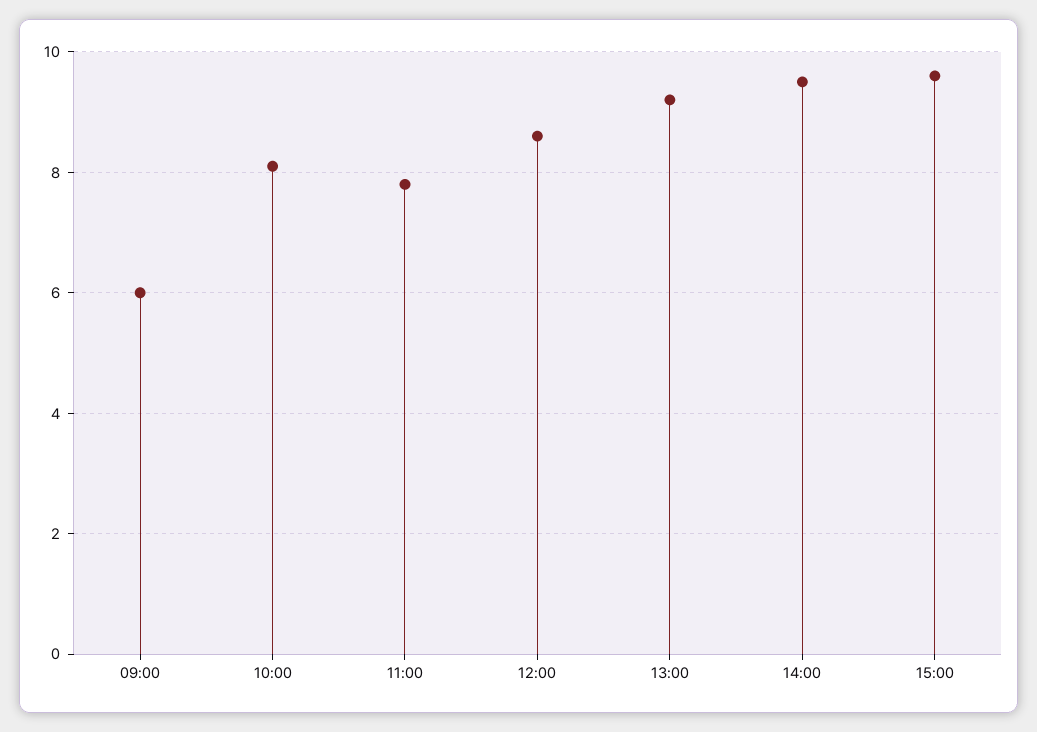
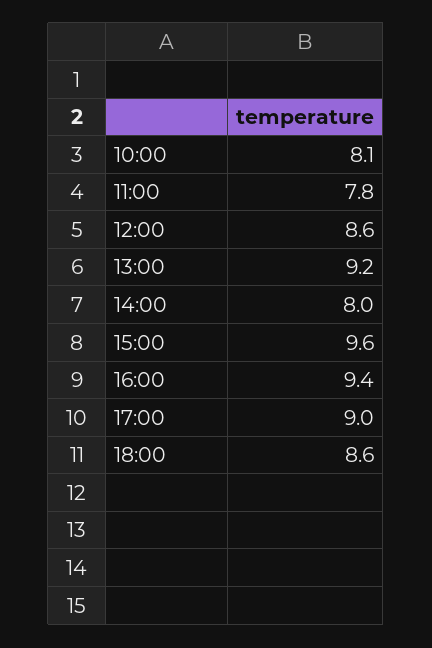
09:00: 6 -> none
14:00: 9.5 -> 8
16:00: none -> 9.4
17:00: none -> 9
18:00: none -> 8.6

